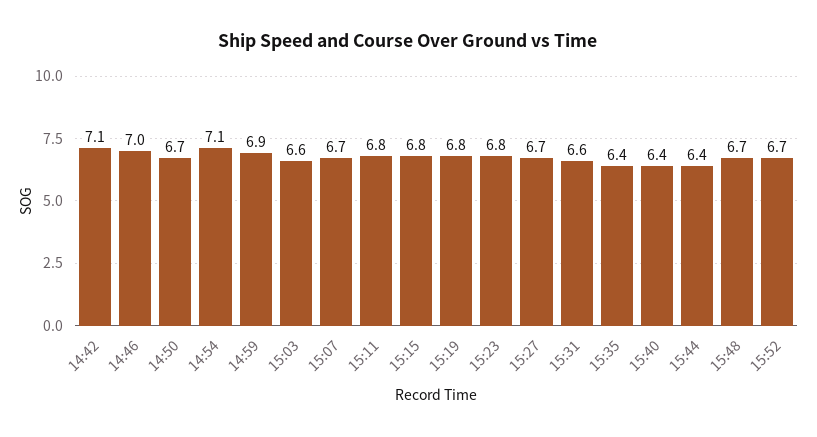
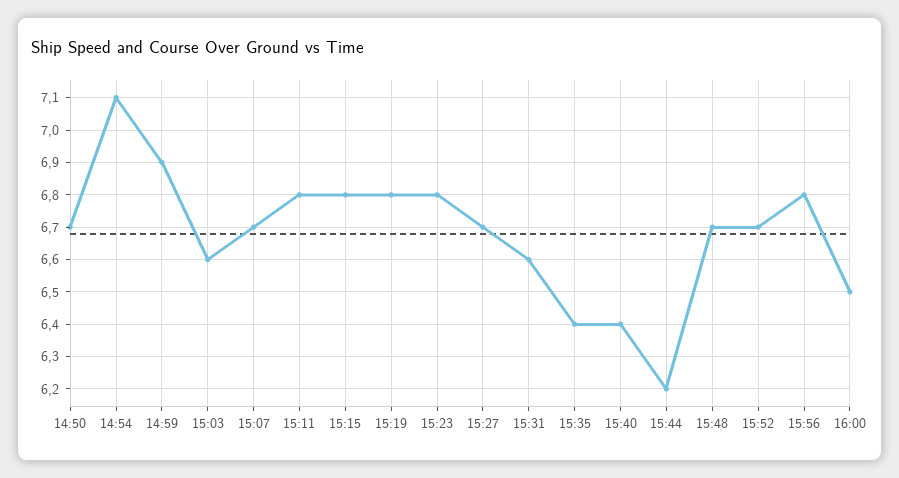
14:42: 7.1 -> none
14:46: 7 -> none
15:44: 6.4 -> 6.2
15:56: none -> 6.8
16:00: none -> 6.5

